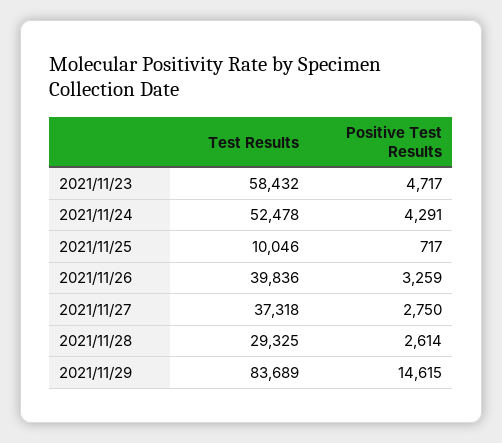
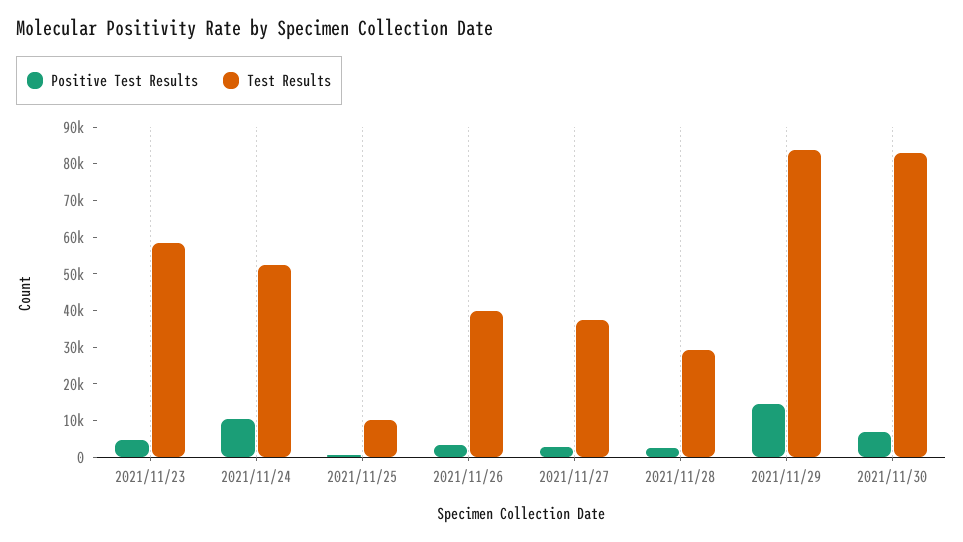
Positive Test Results, 2021/11/24: 4291 -> 10000
Positive Test Results, 2021/11/30: none -> 7500
Test Results, 2021/11/30: none -> 82500

